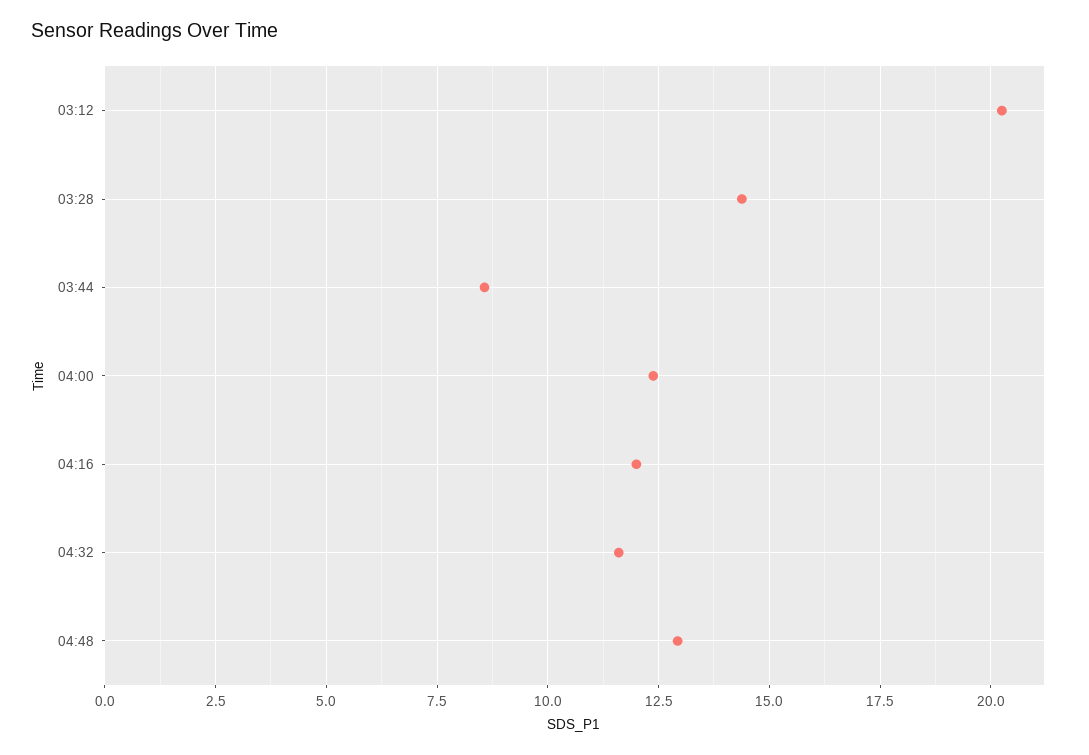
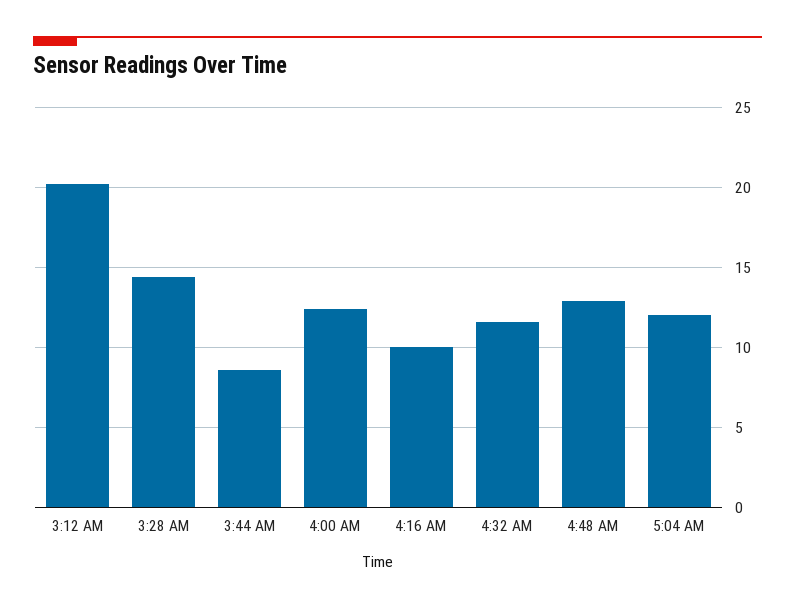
04:16: 12 -> 10
5:04 AM: none -> 12

